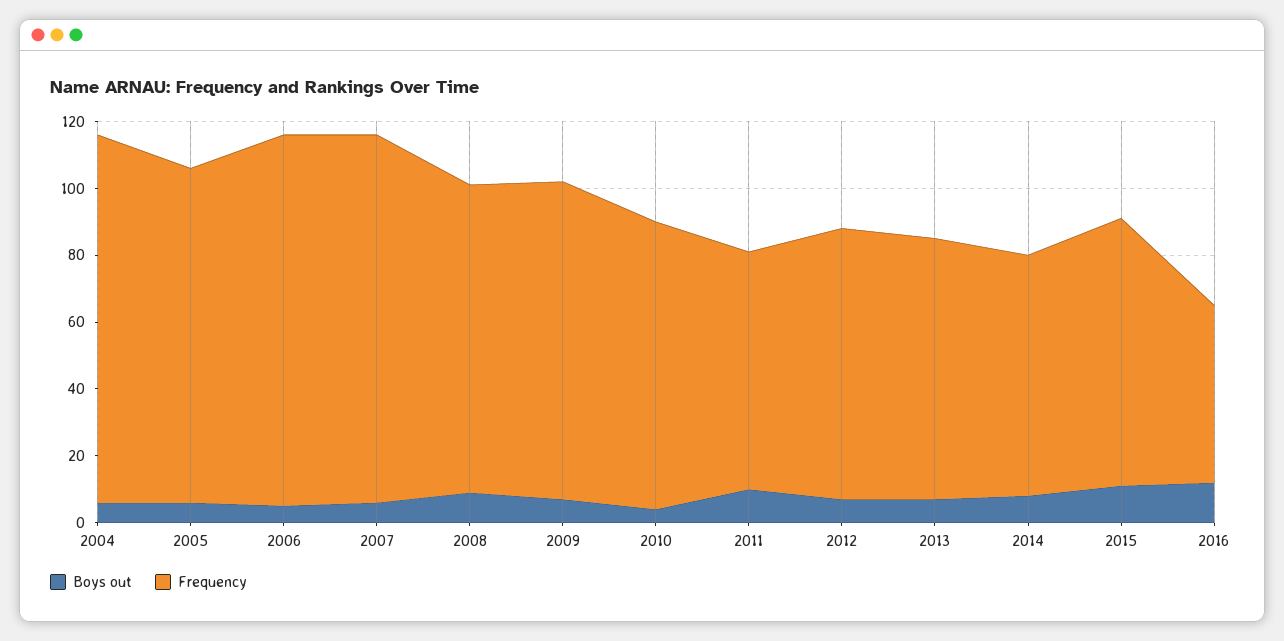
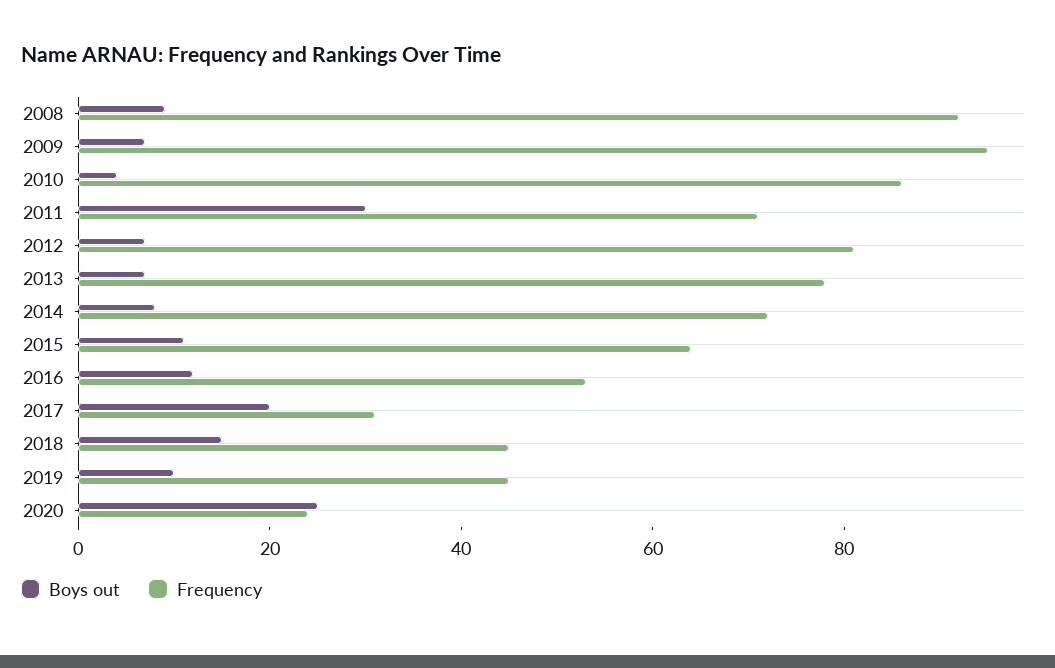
Boys out, 2004: 5 -> none
Frequency, 2004: 110 -> none
Boys out, 2005: 5 -> none
Frequency, 2005: 100 -> none
Boys out, 2006: 5 -> none
Frequency, 2006: 110 -> none
Boys out, 2007: 5 -> none
Frequency, 2007: 110 -> none
Boys out, 2011: 10 -> 30
Frequency, 2015: 80 -> 65
Boys out, 2017: none -> 20
Frequency, 2017: none -> 30
Boys out, 2018: none -> 15
Frequency, 2018: none -> 45
Boys out, 2019: none -> 10
Frequency, 2019: none -> 45
Boys out, 2020: none -> 25
Frequency, 2020: none -> 25

